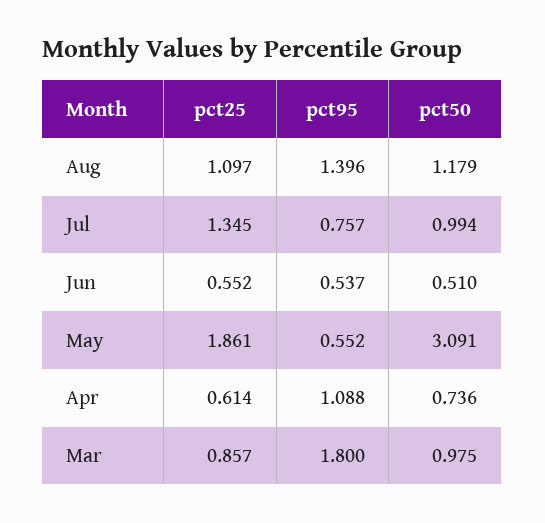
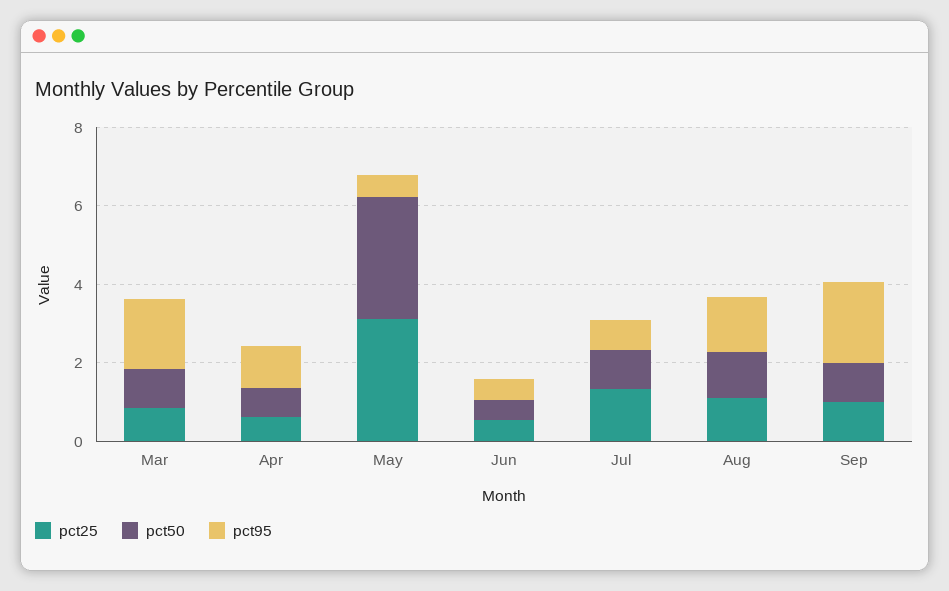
pct25, May: 1.861 -> 3
pct25, Sep: none -> 1
pct50, Sep: none -> 1
pct95, Sep: none -> 2

